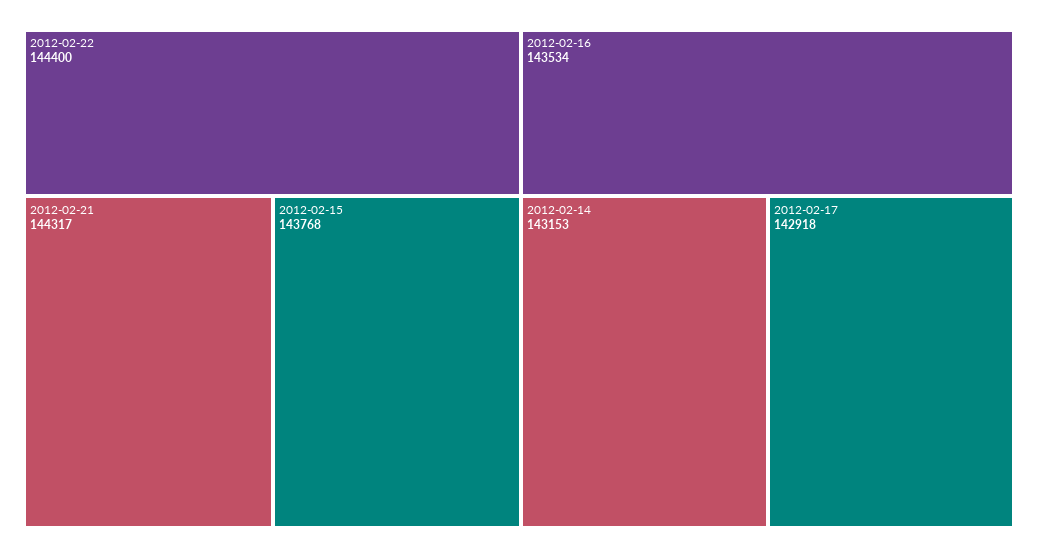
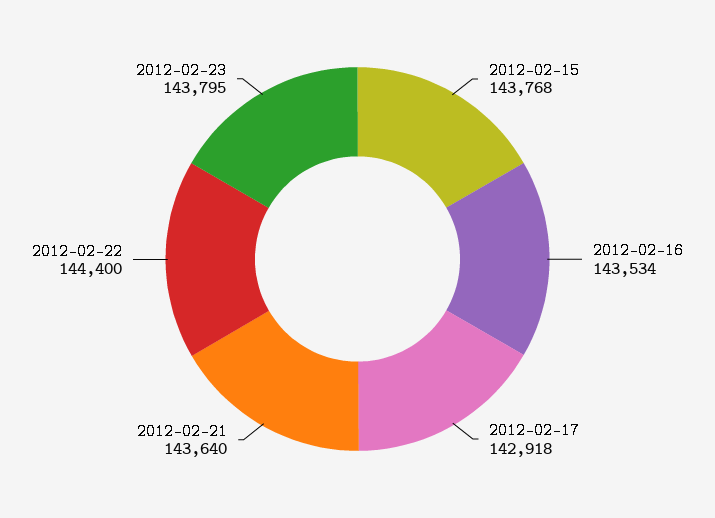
2012-02-21: 144317 -> 143640
2012-02-14: 143153 -> none
2012-02-23: none -> 143795

